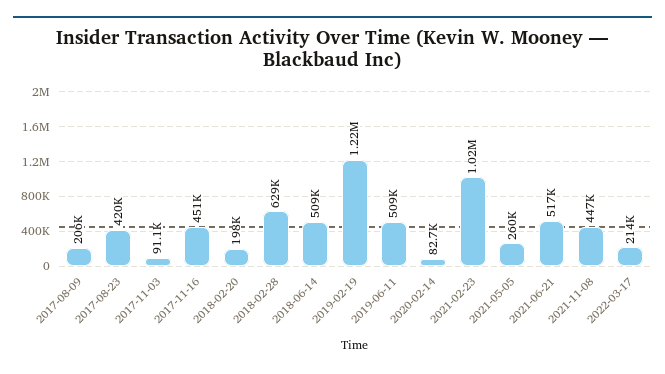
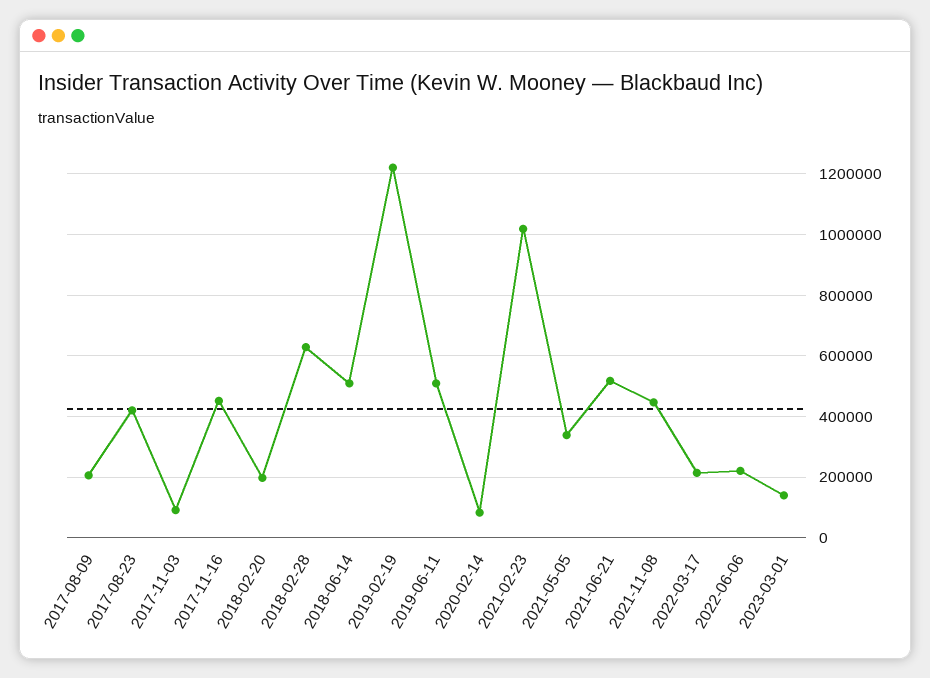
2021-05-05: 260000 -> 340000
2022-06-06: none -> 220000
2023-03-01: none -> 140000

